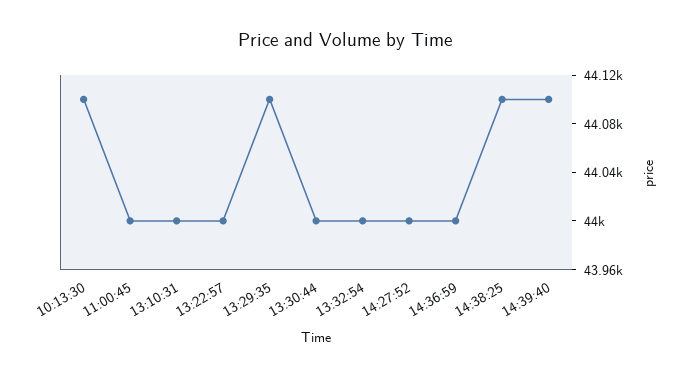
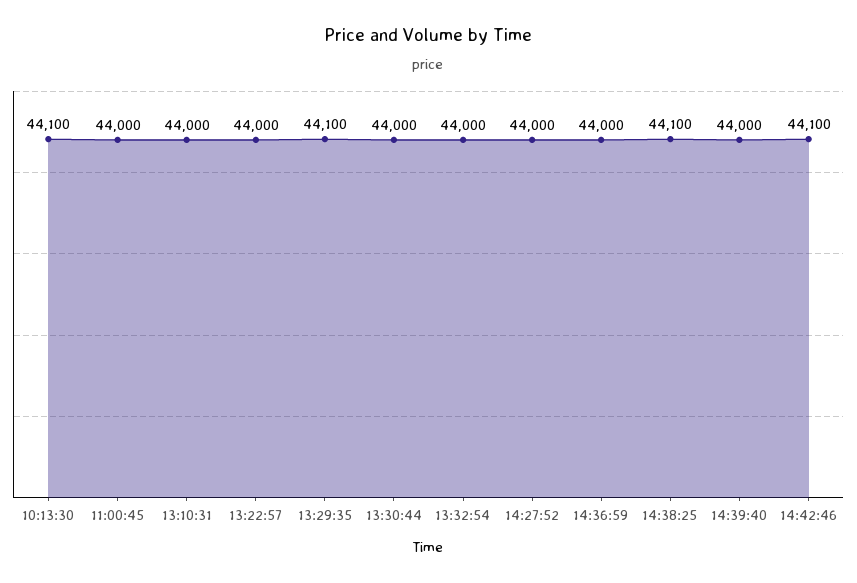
14:39:40: 44100 -> 44000
14:42:46: none -> 44100

